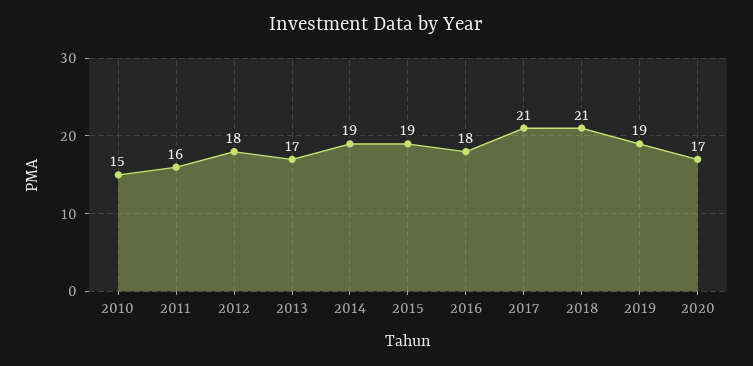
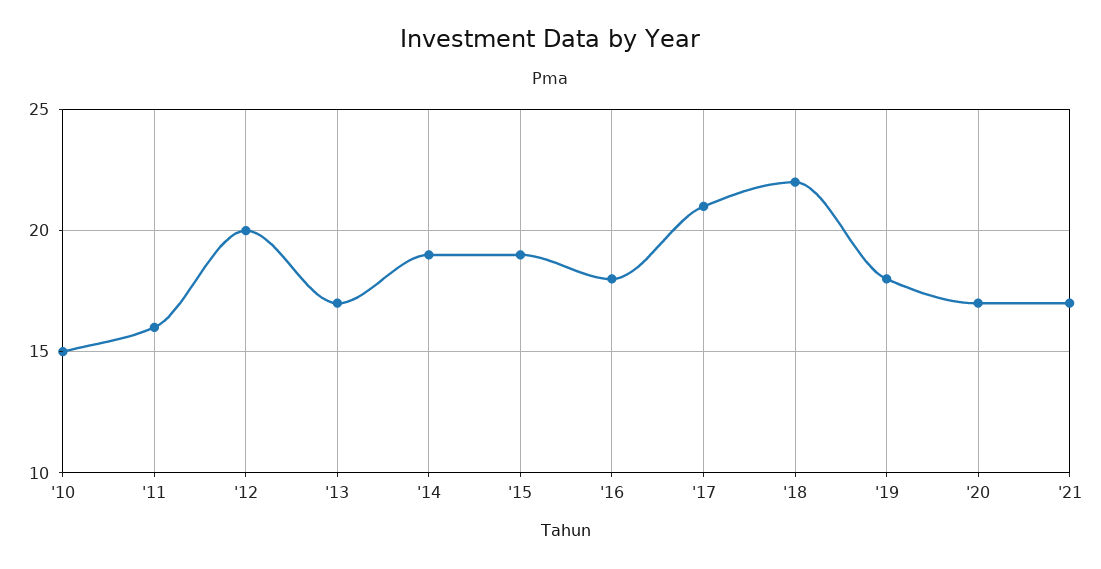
2012: 18 -> 20
2018: 21 -> 22
2019: 19 -> 18
'21: none -> 17

